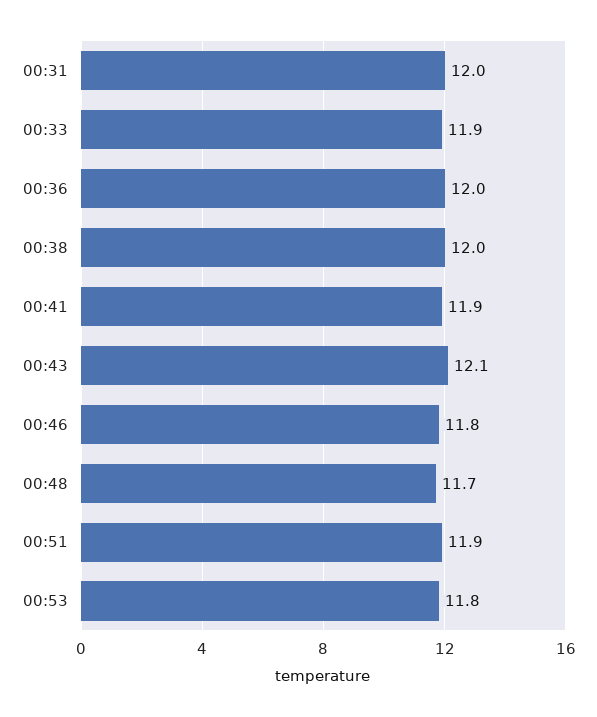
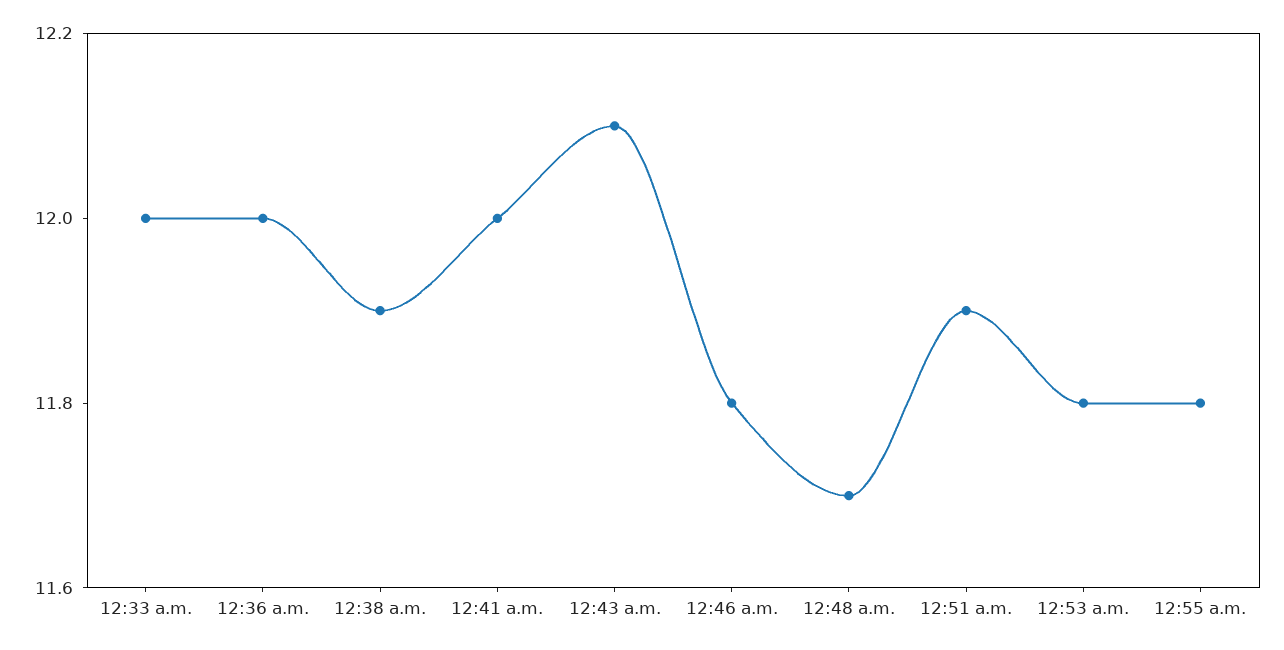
00:31: 12 -> none
00:33: 11.9 -> 12
00:38: 12 -> 11.9
00:41: 11.9 -> 12
12:55 a.m.: none -> 11.8

